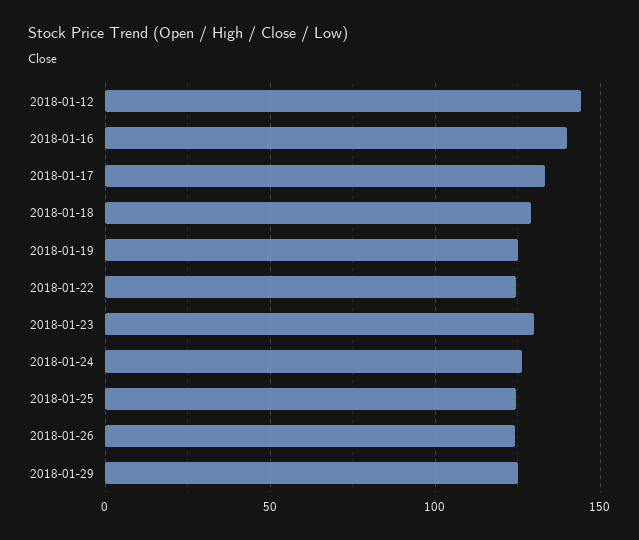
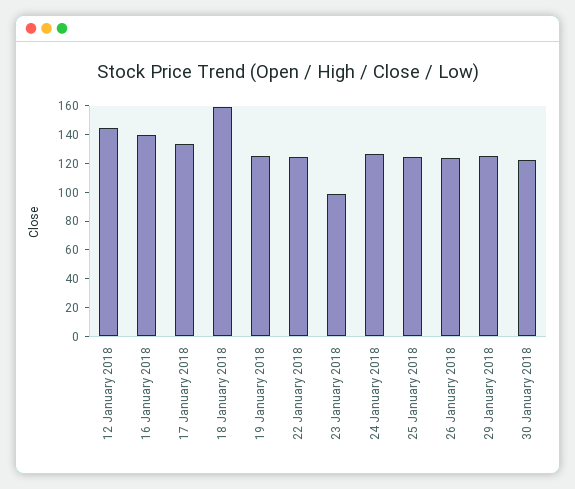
2018-01-18: 130 -> 160
2018-01-23: 130 -> 100
30 January 2018: none -> 120

